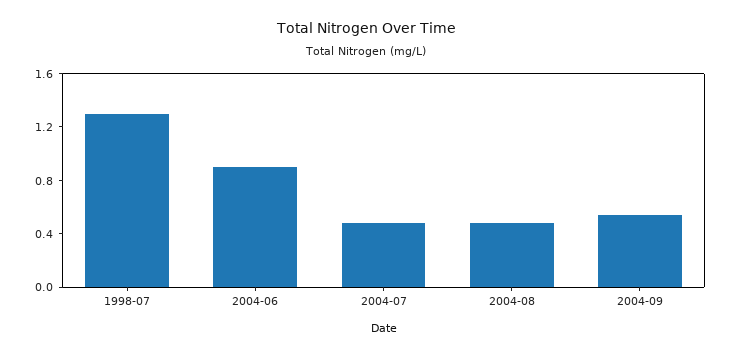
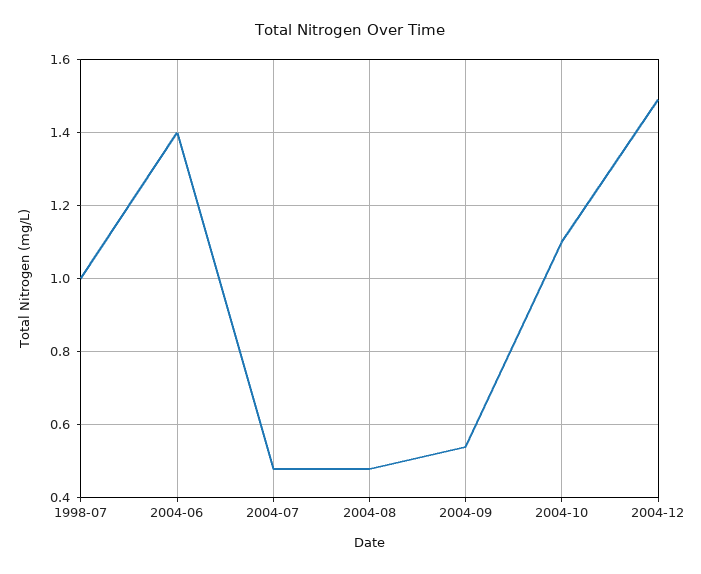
1998-07: 1.3 -> 1
2004-06: 0.9 -> 1.4
2004-10: none -> 1.1
2004-12: none -> 1.5

